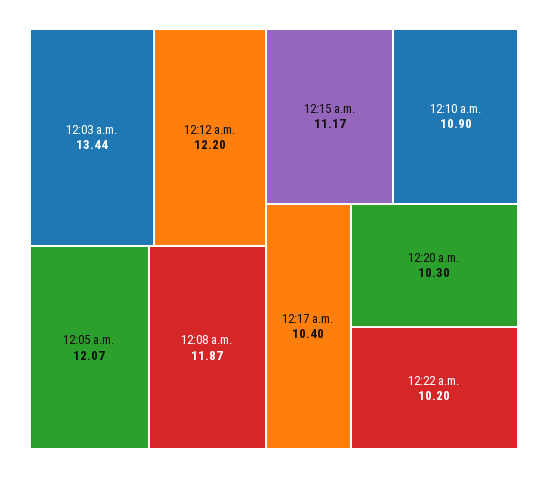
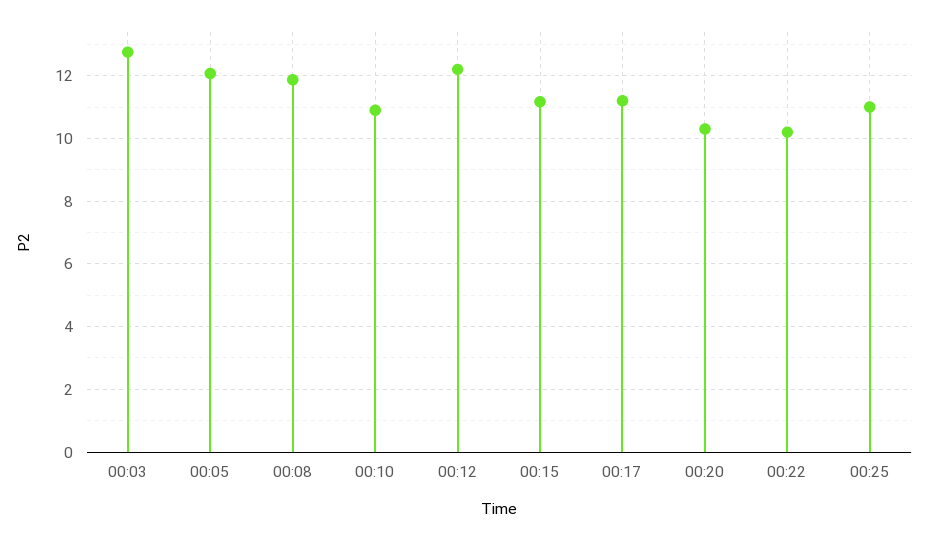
12:03 a.m.: 13.44 -> 12.8
12:17 a.m.: 10.4 -> 11.2
00:25: none -> 11

